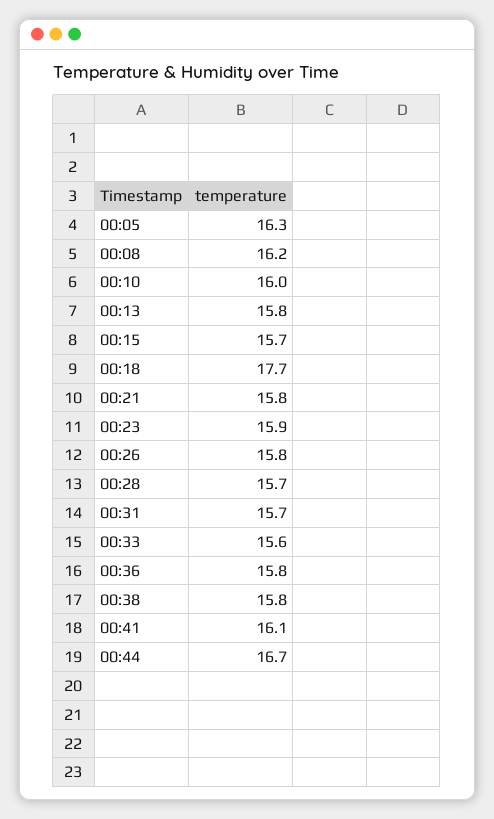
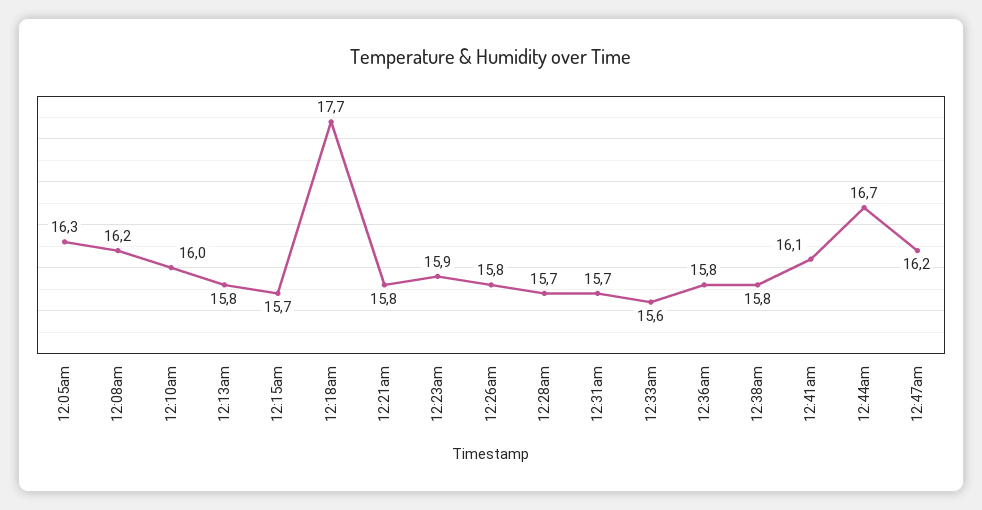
12:47am: none -> 16.2

